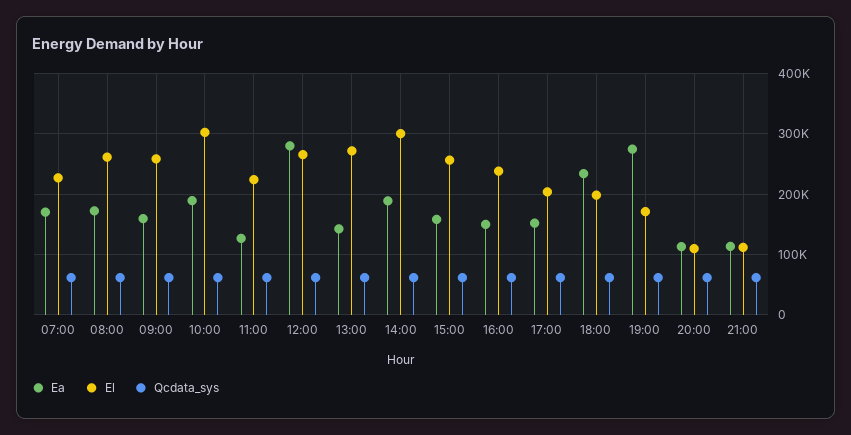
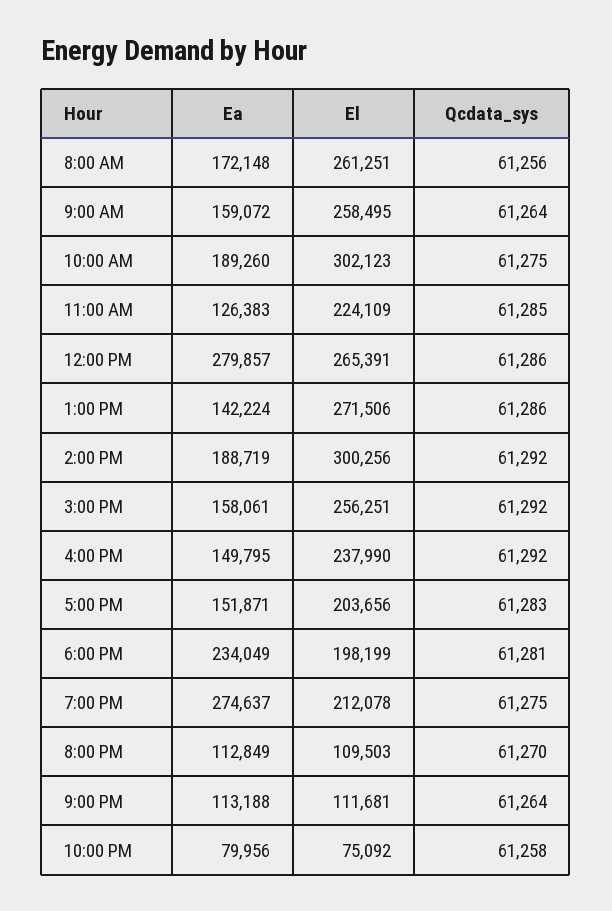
Ea, 07:00: 170000 -> none
El, 07:00: 230000 -> none
Qcdata_sys, 07:00: 60000 -> none
El, 19:00: 170000 -> 212078
Ea, 10:00 PM: none -> 79956
El, 10:00 PM: none -> 75092
Qcdata_sys, 10:00 PM: none -> 61258

